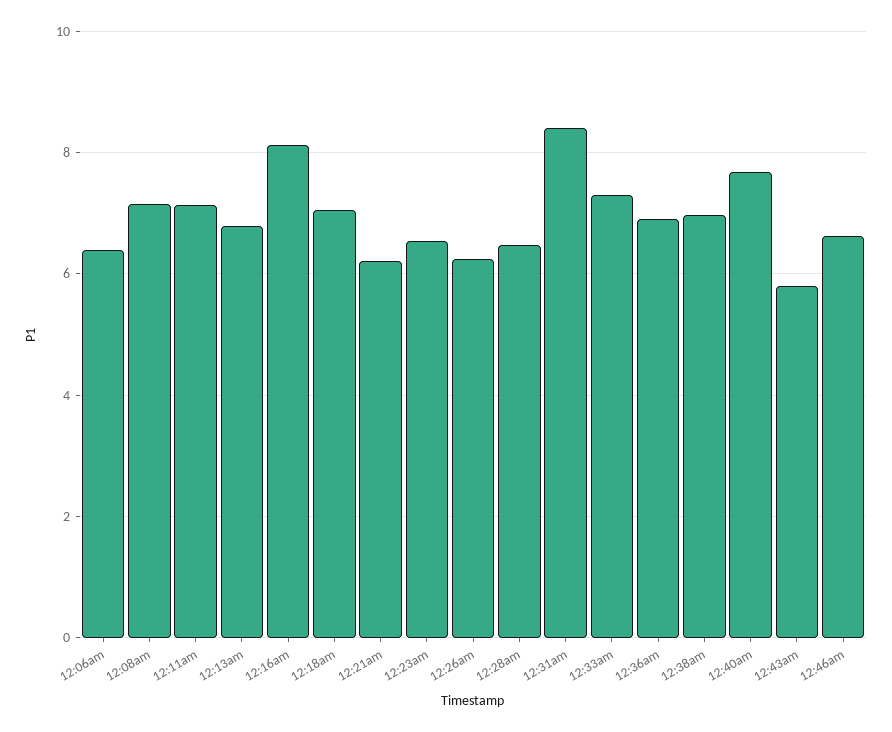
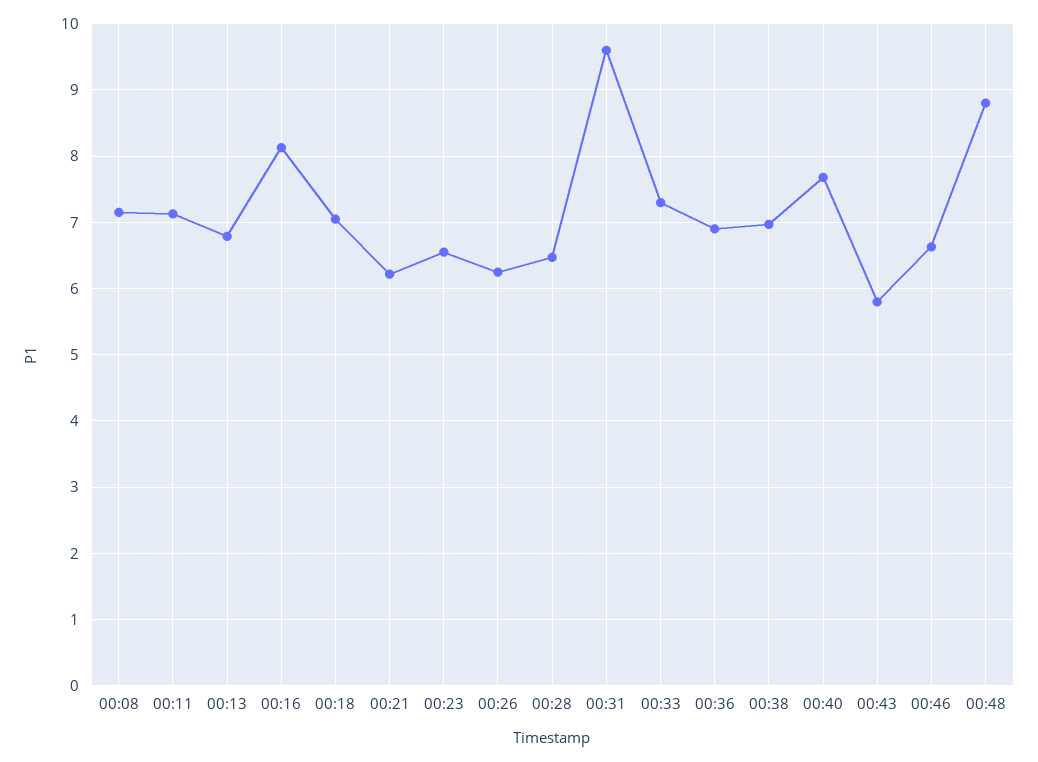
12:06am: 6.4 -> none
12:31am: 8.4 -> 9.6
00:48: none -> 8.8

